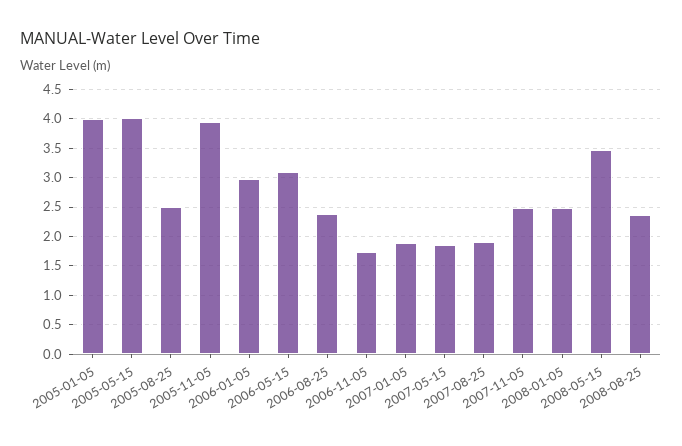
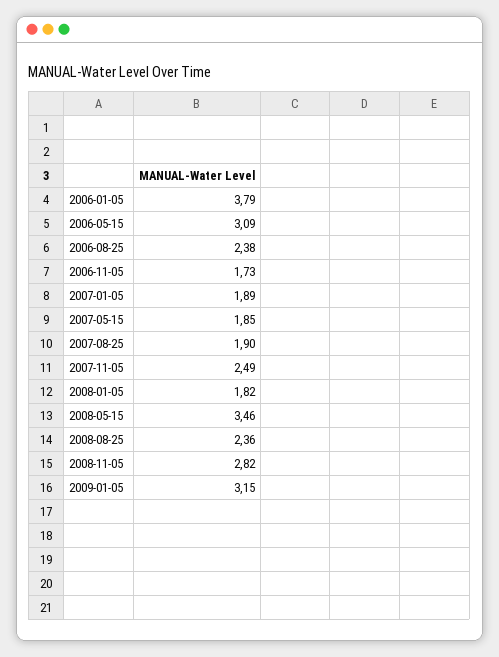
2005-01-05: 4 -> none
2005-05-15: 4 -> none
2005-08-25: 2.5 -> none
2005-11-05: 4 -> none
2006-01-05: 3 -> 3.79
2008-01-05: 2.5 -> 1.82
2008-11-05: none -> 2.82
2009-01-05: none -> 3.15

